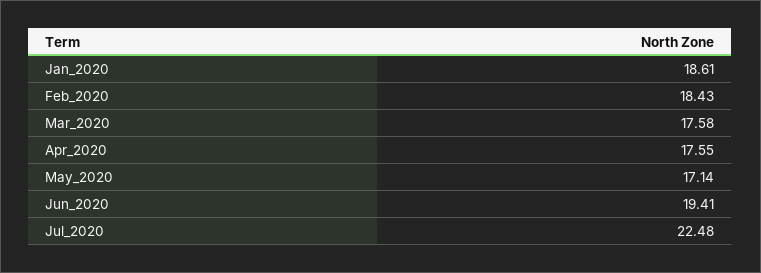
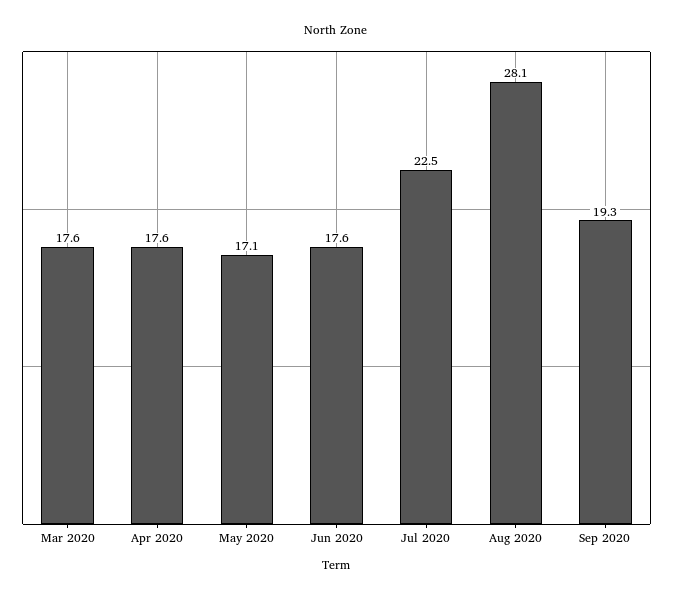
Jan_2020: 18.61 -> none
Feb_2020: 18.43 -> none
Jun_2020: 19.41 -> 17.6
Aug 2020: none -> 28.1
Sep 2020: none -> 19.3

